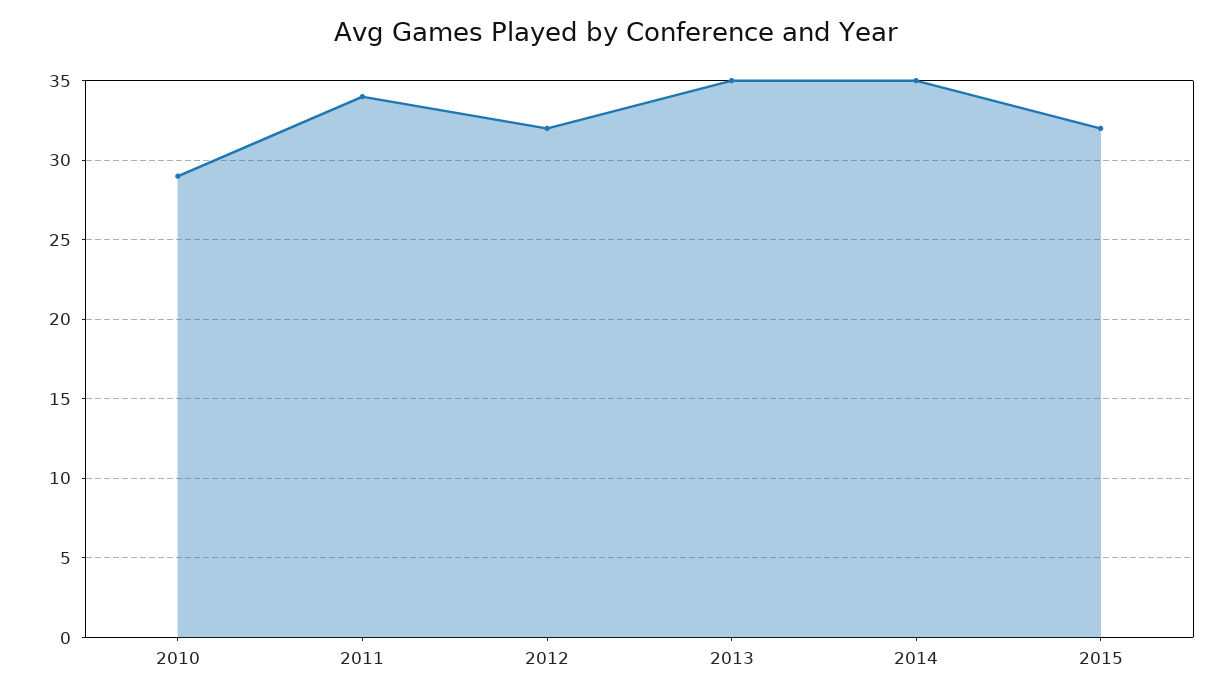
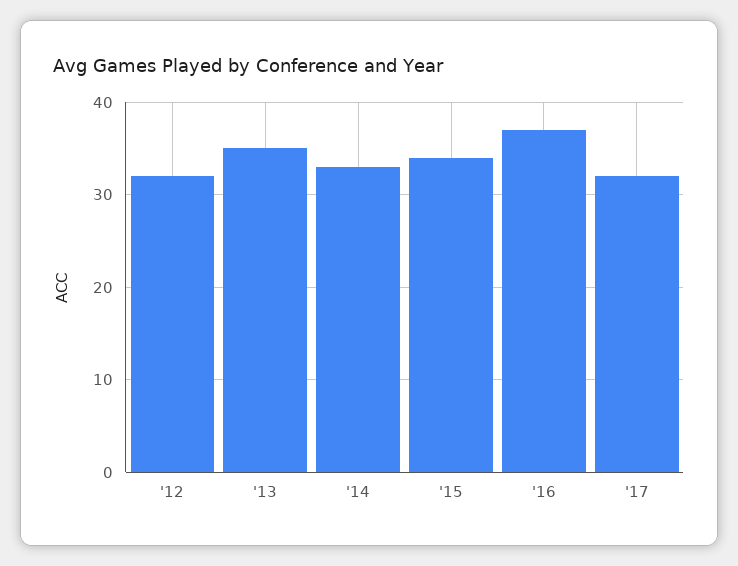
2010: 29 -> none
2011: 34 -> none
2014: 35 -> 33
2015: 32 -> 34
'16: none -> 37
'17: none -> 32

